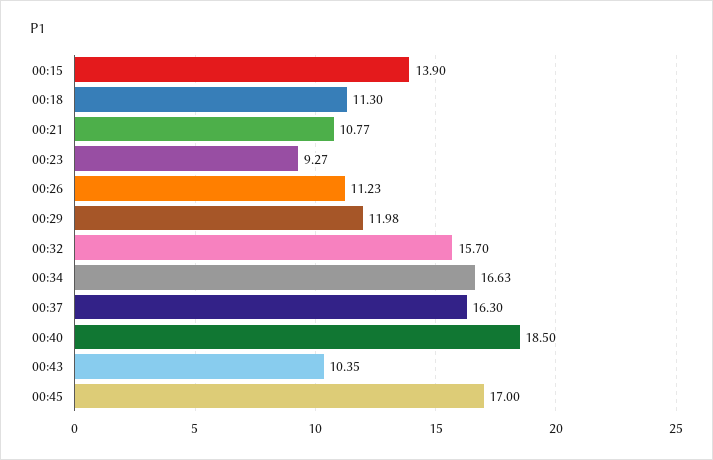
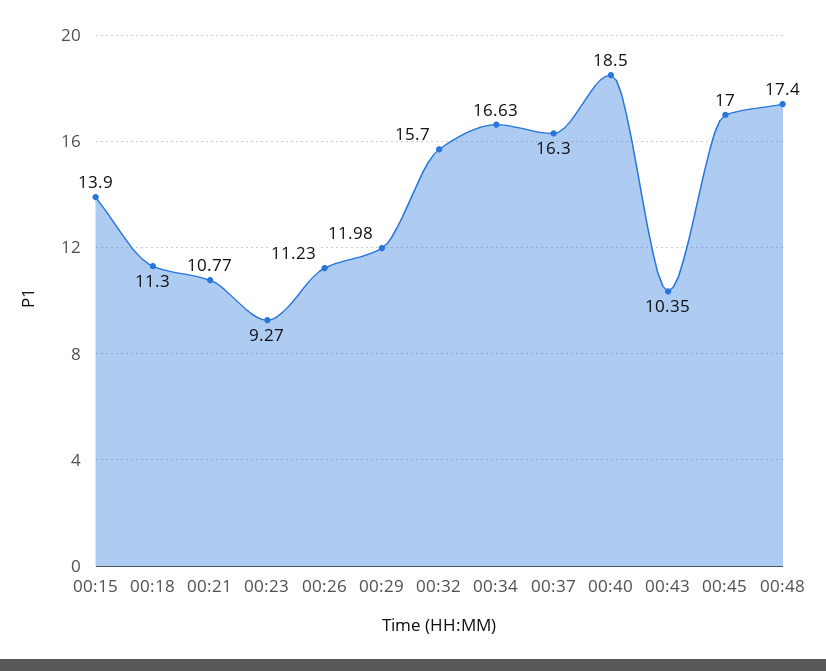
00:48: none -> 17.4

